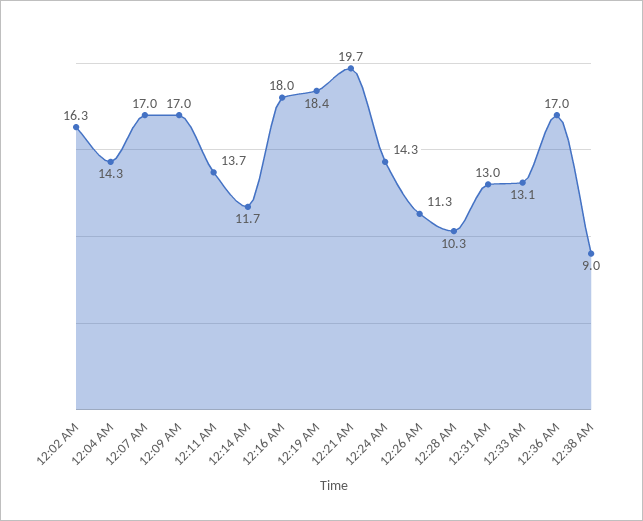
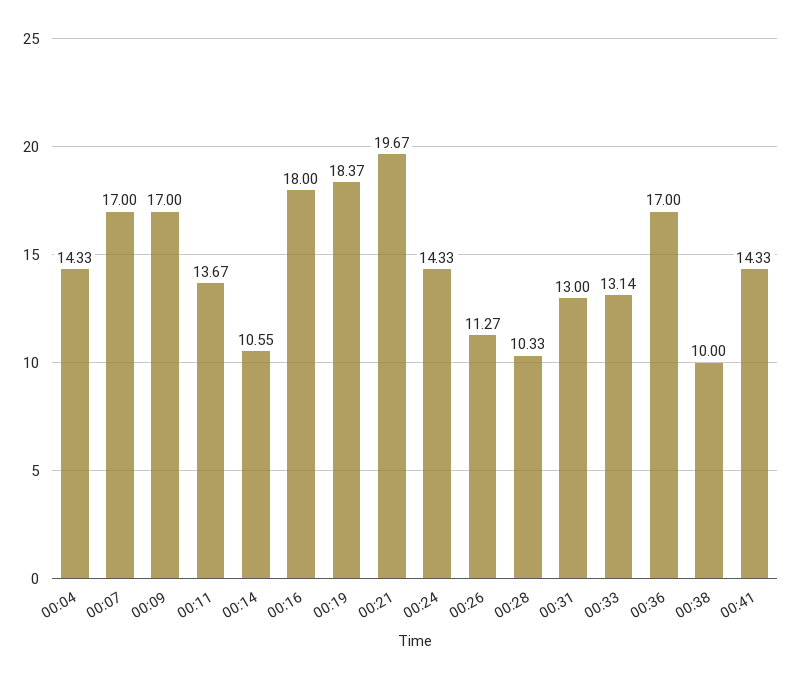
12:02 AM: 16.3 -> none
12:14 AM: 11.7 -> 10.55
12:38 AM: 9 -> 10
00:41: none -> 14.33

